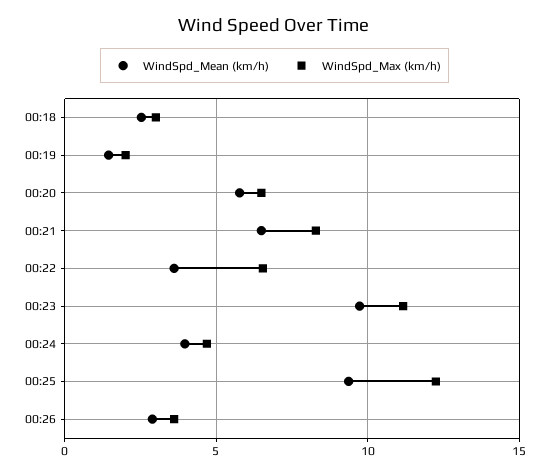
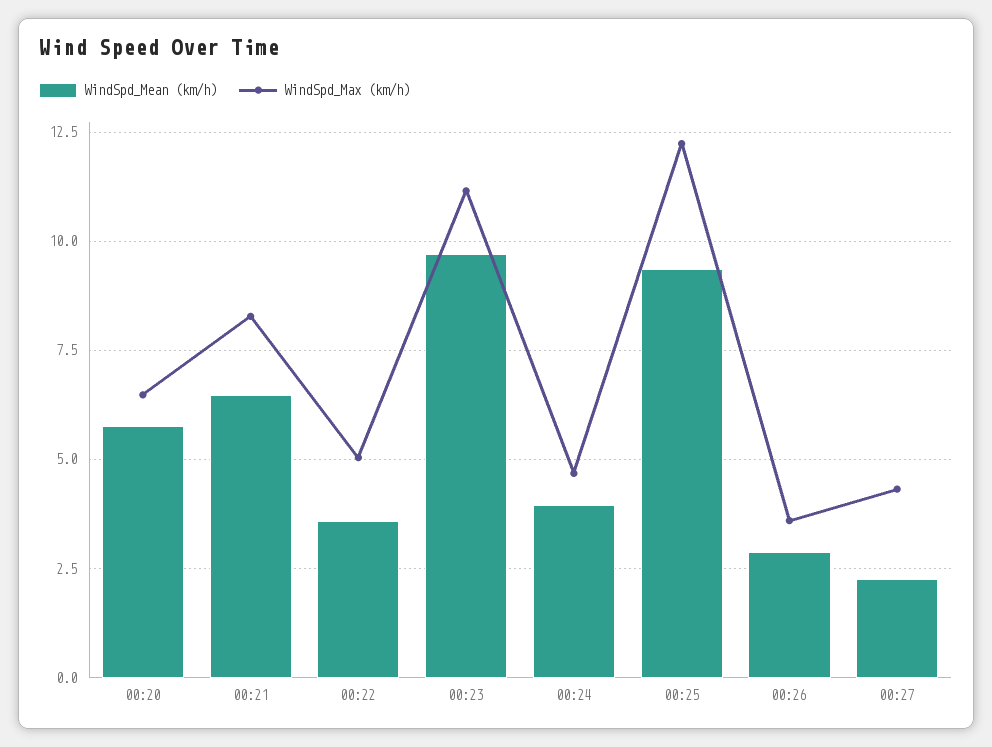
WindSpd_Mean (km/h), 00:18: 2.5 -> none
WindSpd_Max (km/h), 00:18: 3 -> none
WindSpd_Mean (km/h), 00:19: 1.5 -> none
WindSpd_Max (km/h), 00:19: 2 -> none
WindSpd_Max (km/h), 00:22: 6.5 -> 5
WindSpd_Mean (km/h), 00:27: none -> 2.25
WindSpd_Max (km/h), 00:27: none -> 4.25

